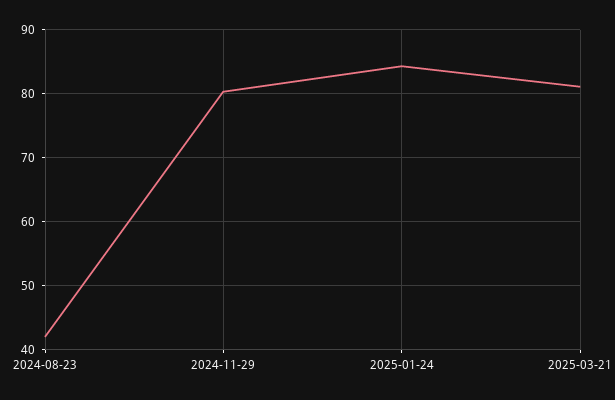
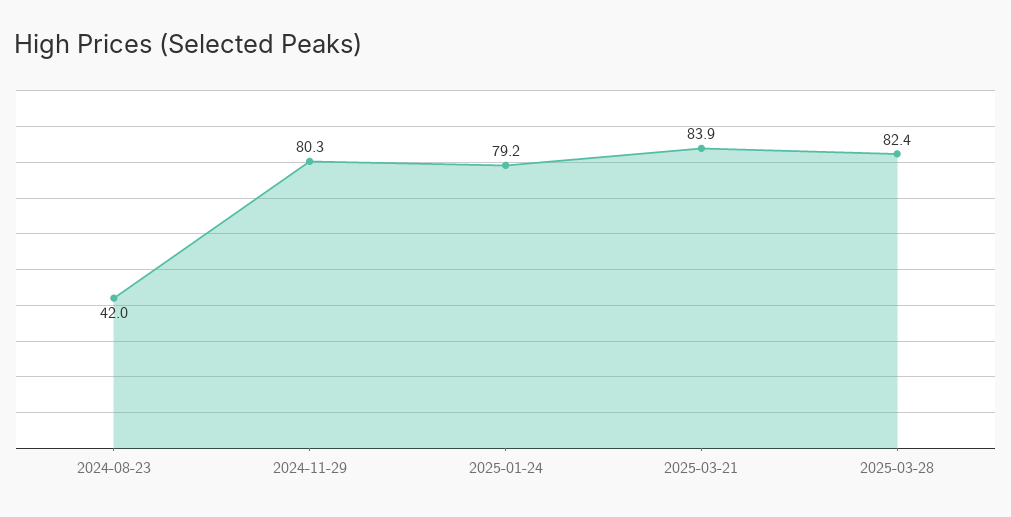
2025-01-24: 84 -> 79.2
2025-03-21: 81 -> 83.9
2025-03-28: none -> 82.4

